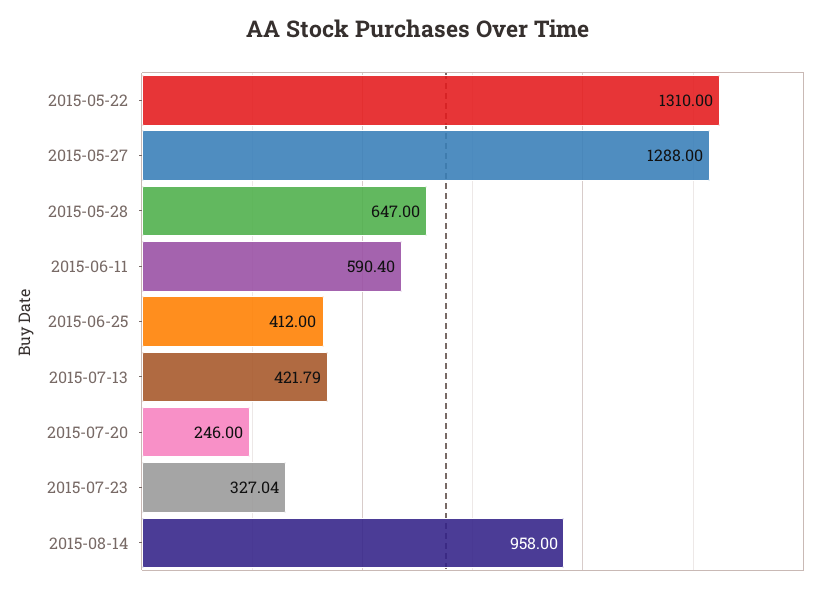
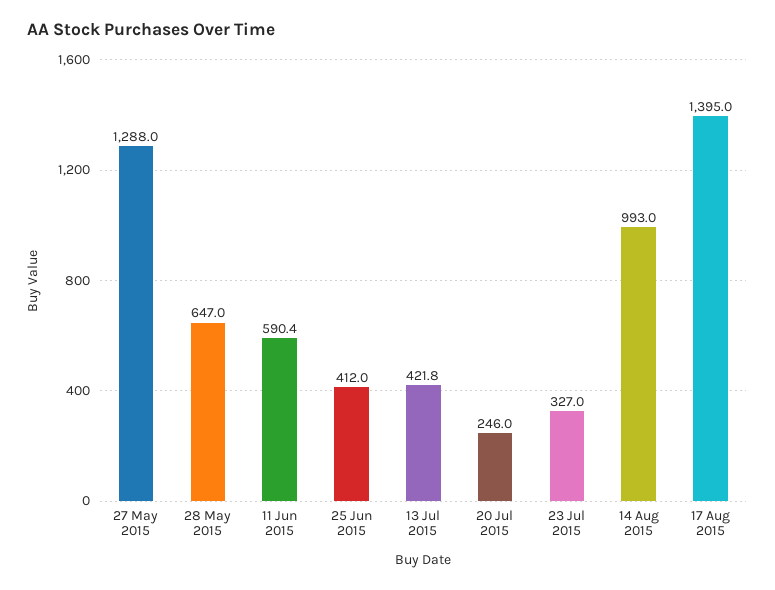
2015-05-22: 1310 -> none
2015-08-14: 958 -> 993
17 Aug 2015: none -> 1395

